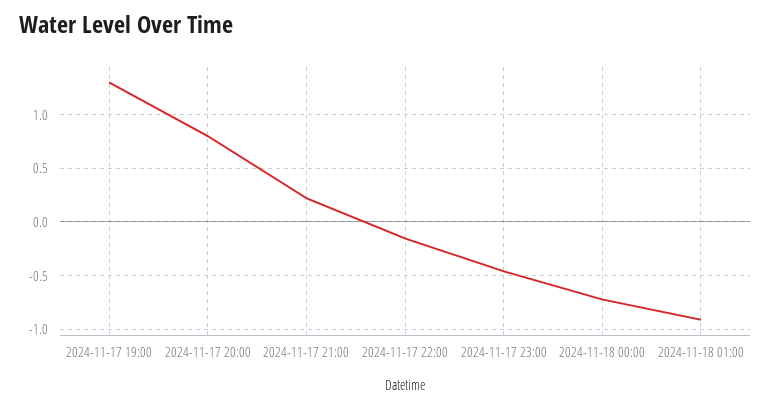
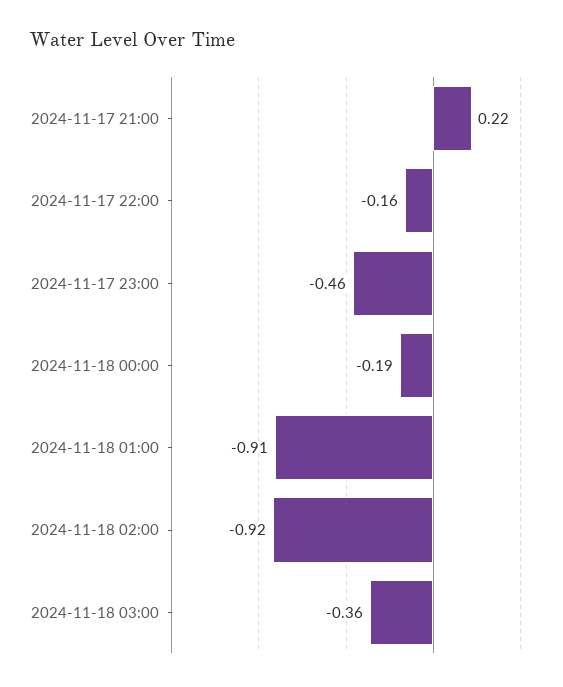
2024-11-17 19:00: 1.3 -> none
2024-11-17 20:00: 0.8 -> none
2024-11-18 00:00: -0.7 -> -0.19
2024-11-18 02:00: none -> -0.92
2024-11-18 03:00: none -> -0.36

